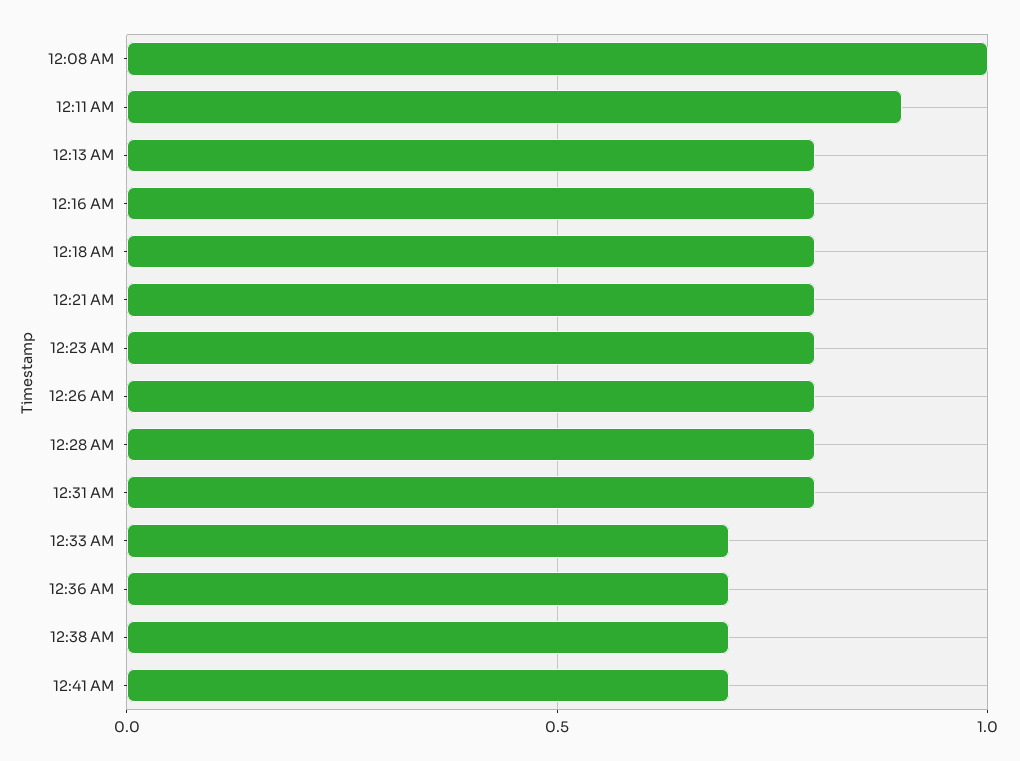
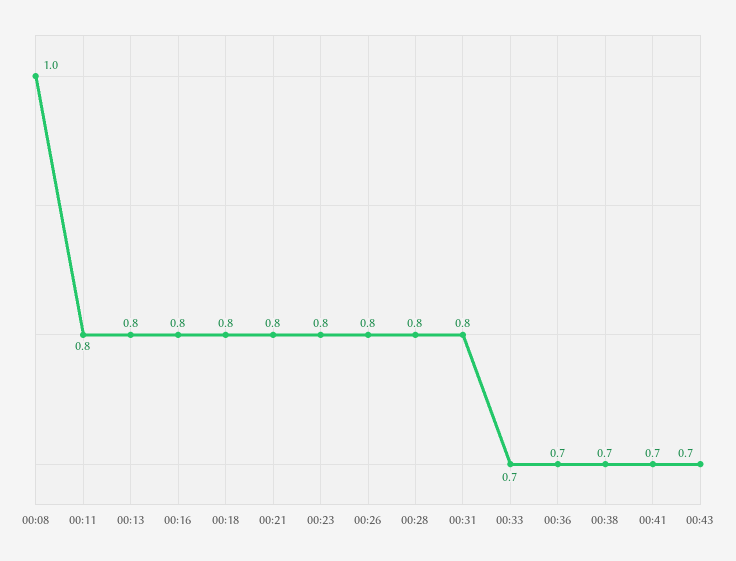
12:11 AM: 0.9 -> 0.8
00:43: none -> 0.7

